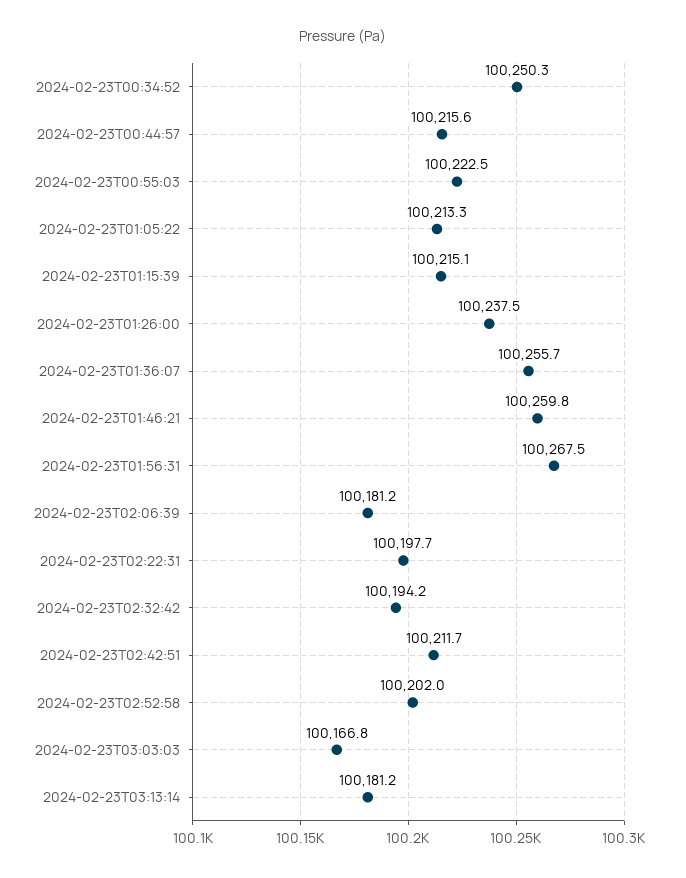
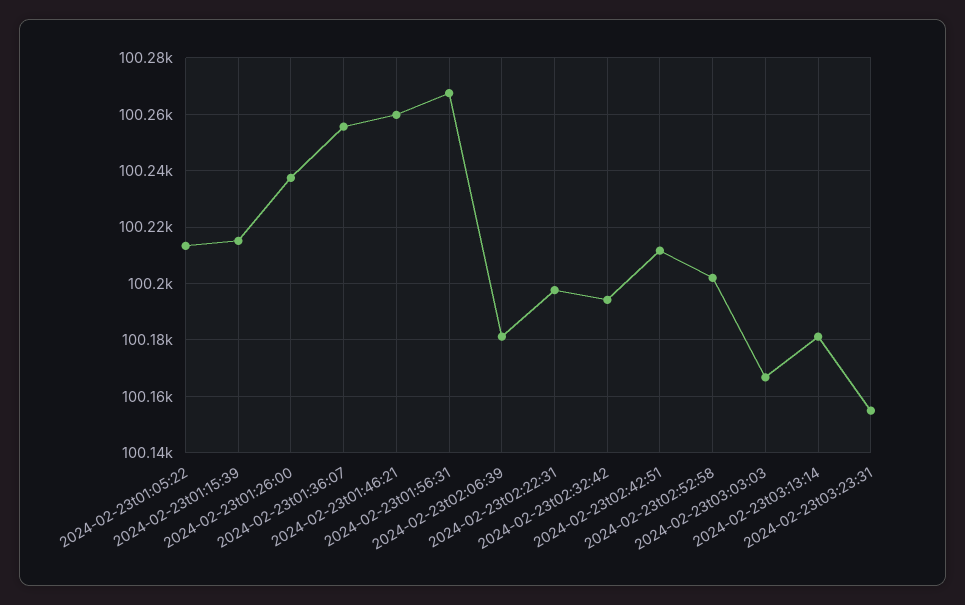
2024-02-23T00:34:52: 100250.3 -> none
2024-02-23T00:44:57: 100215.6 -> none
2024-02-23T00:55:03: 100222.5 -> none
2024-02-23t03:23:31: none -> 100155

